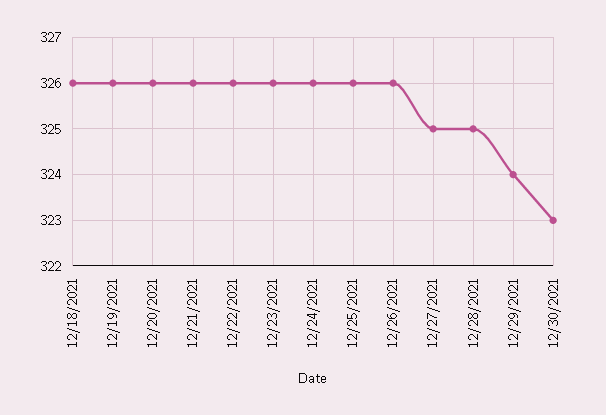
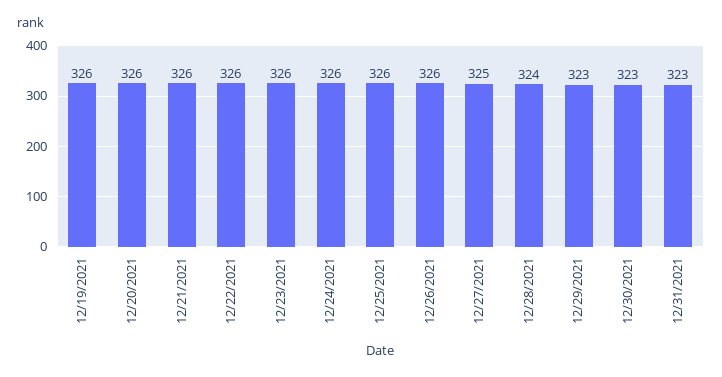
12/18/2021: 326 -> none
12/28/2021: 325 -> 324
12/29/2021: 324 -> 323
12/31/2021: none -> 323

